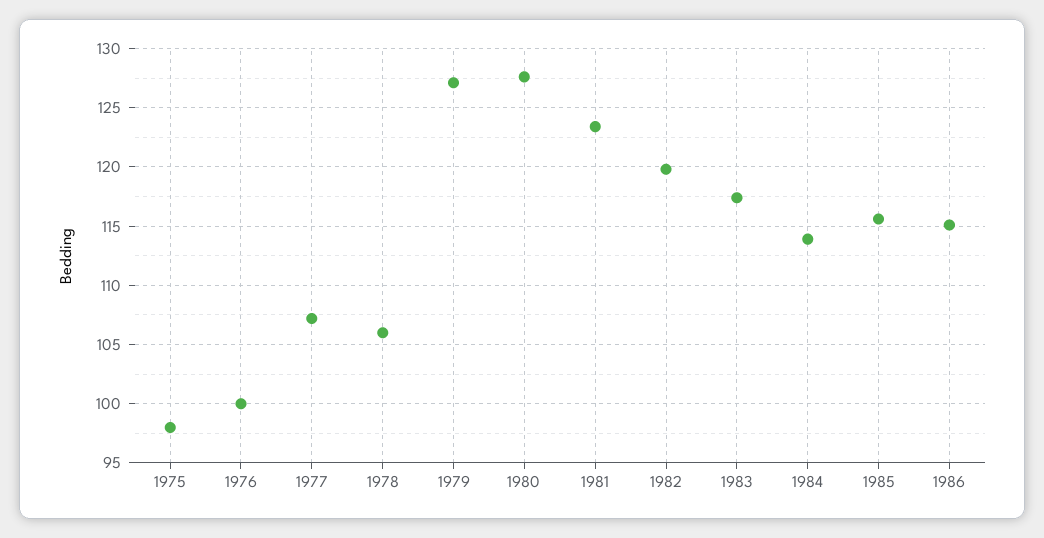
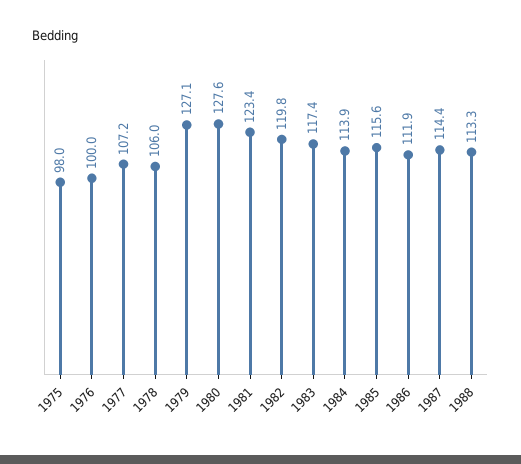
1986: 115 -> 111.9
1987: none -> 114.4
1988: none -> 113.3

